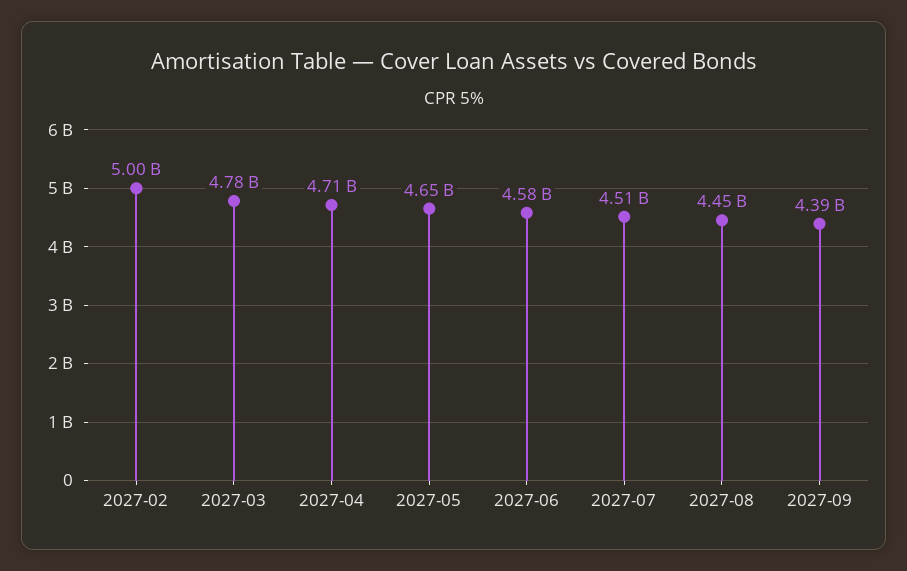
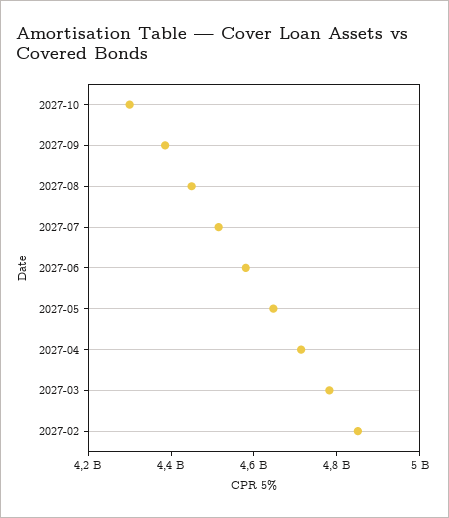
2027-02: 5000000000 -> 4850000000
2027-10: none -> 4300000000

